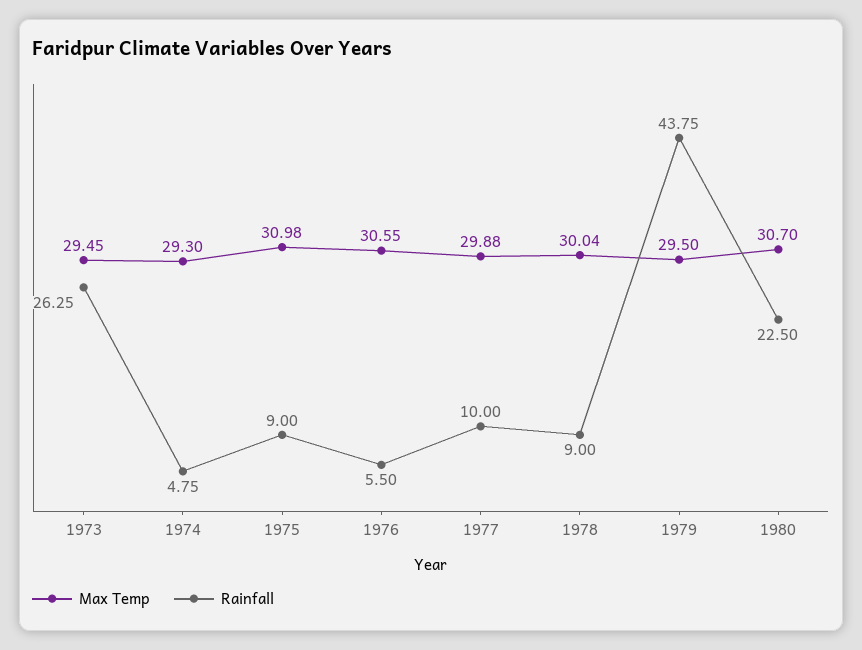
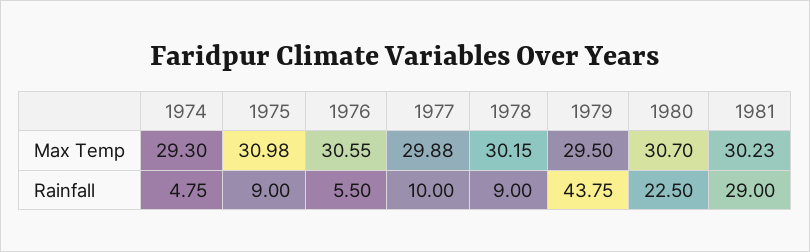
Max Temp, 1973: 29.45 -> none
Rainfall, 1973: 26.25 -> none
Max Temp, 1978: 30.04 -> 30.15
Max Temp, 1981: none -> 30.23
Rainfall, 1981: none -> 29

